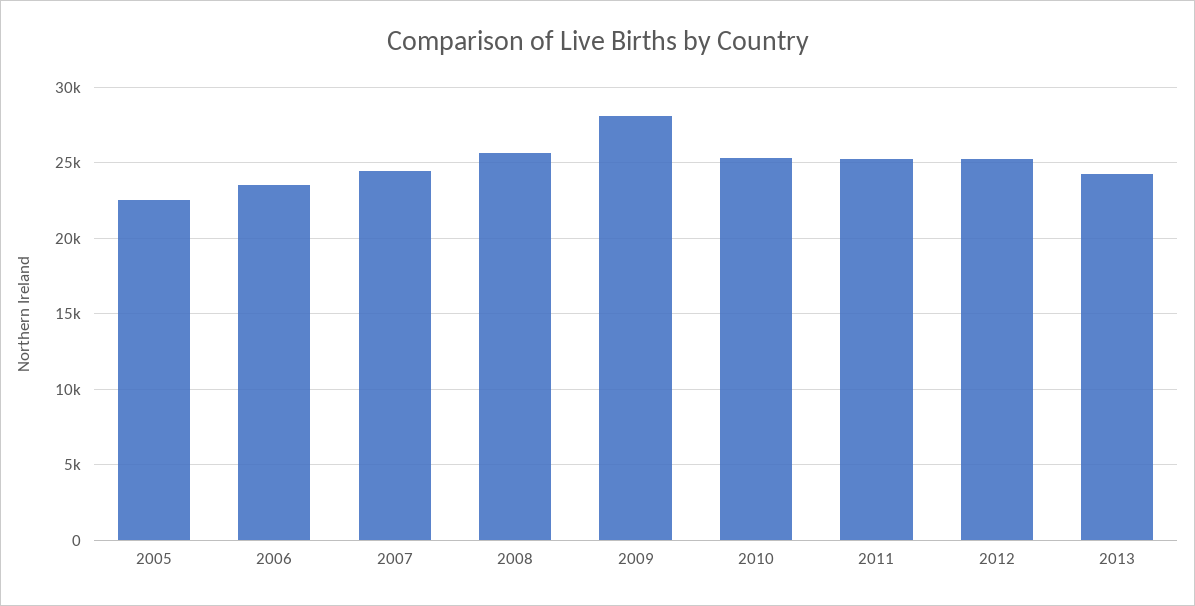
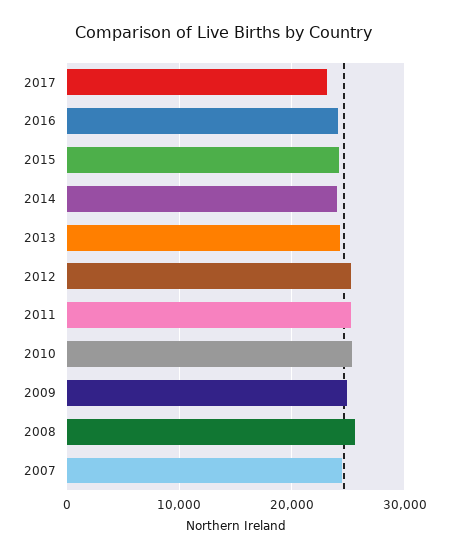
2005: 22500 -> none
2006: 23500 -> none
2009: 28000 -> 25000
2017: none -> 23000
2016: none -> 24000
2015: none -> 24000
2014: none -> 24000

